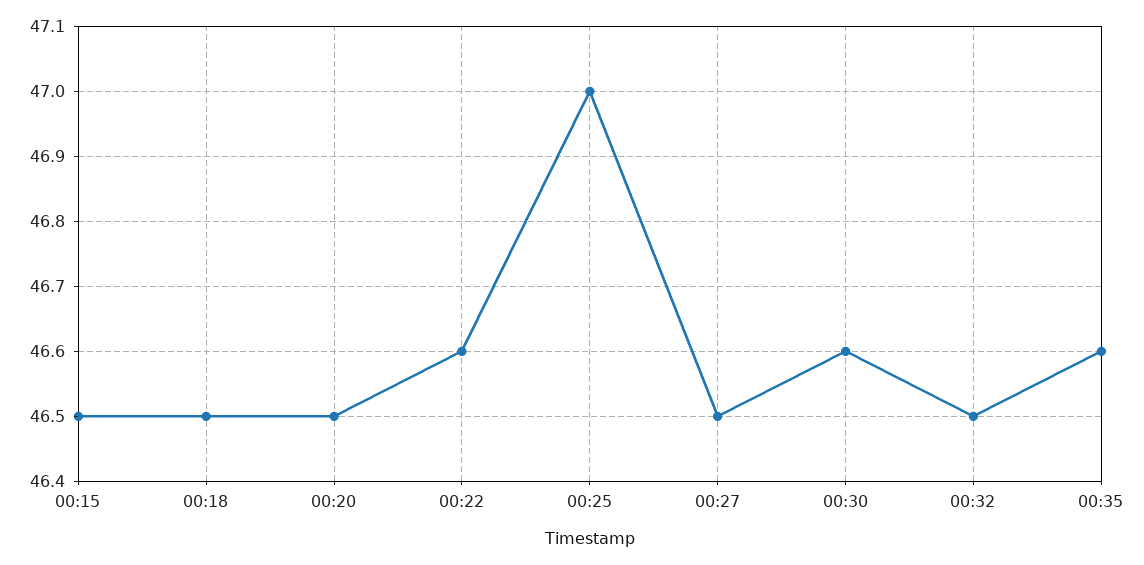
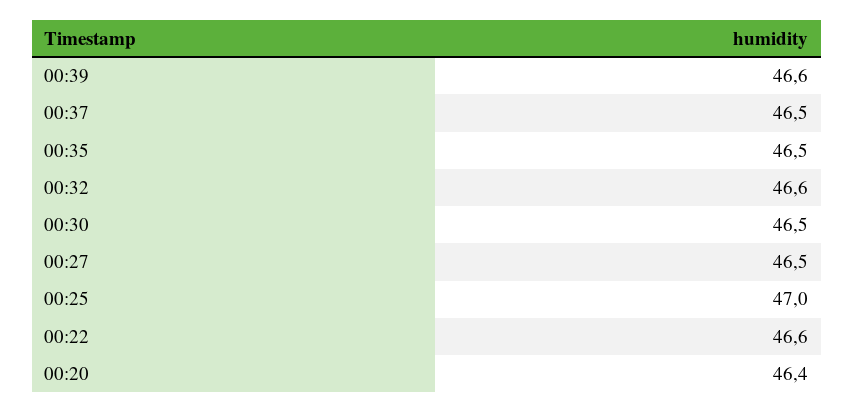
00:15: 46.5 -> none
00:18: 46.5 -> none
00:20: 46.5 -> 46.4
00:30: 46.6 -> 46.5
00:32: 46.5 -> 46.6
00:35: 46.6 -> 46.5
00:39: none -> 46.6
00:37: none -> 46.5

